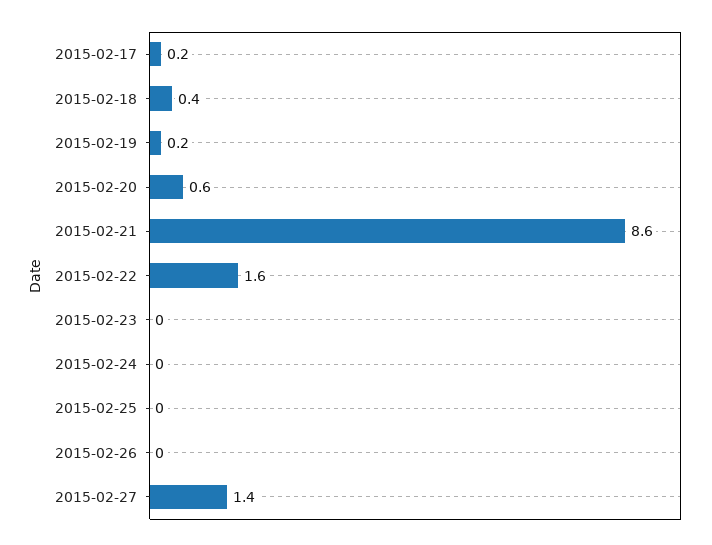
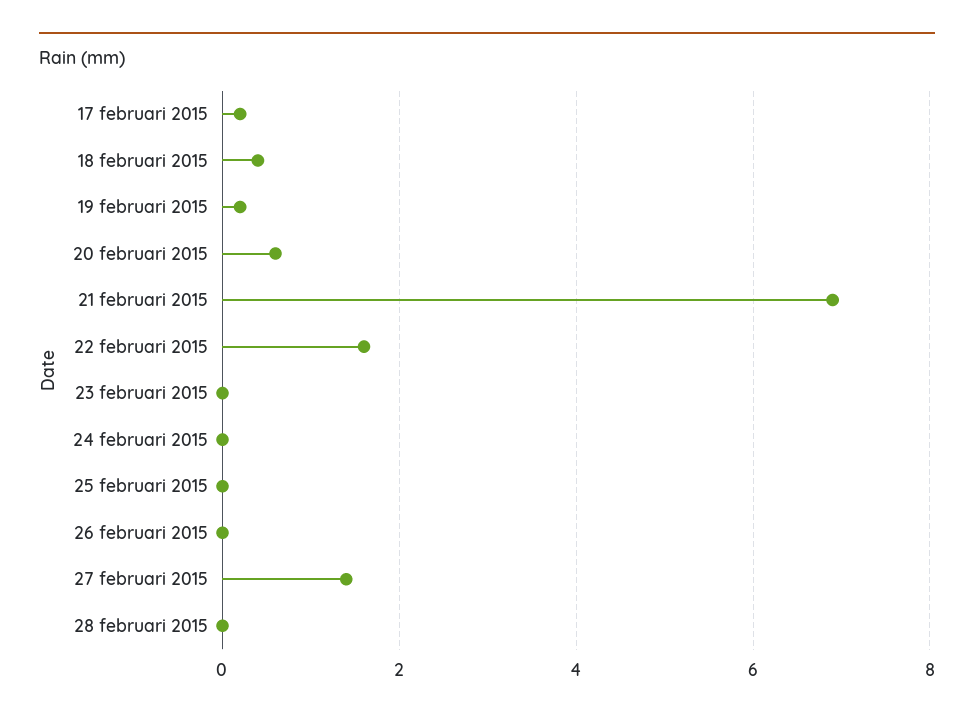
2015-02-21: 8.6 -> 7
28 februari 2015: none -> 0

